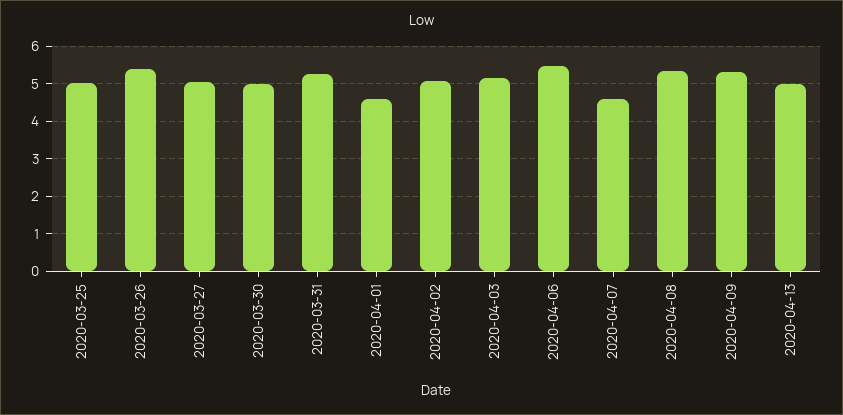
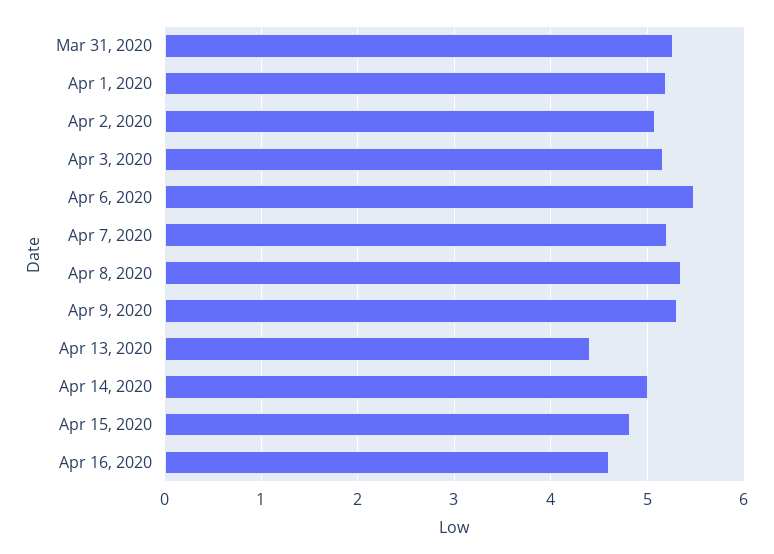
2020-03-25: 5 -> none
2020-03-26: 5.4 -> none
2020-03-27: 5 -> none
2020-03-30: 5 -> none
2020-04-01: 4.6 -> 5.2
2020-04-07: 4.6 -> 5.2
2020-04-13: 5 -> 4.4
Apr 14, 2020: none -> 5
Apr 15, 2020: none -> 4.8
Apr 16, 2020: none -> 4.6

